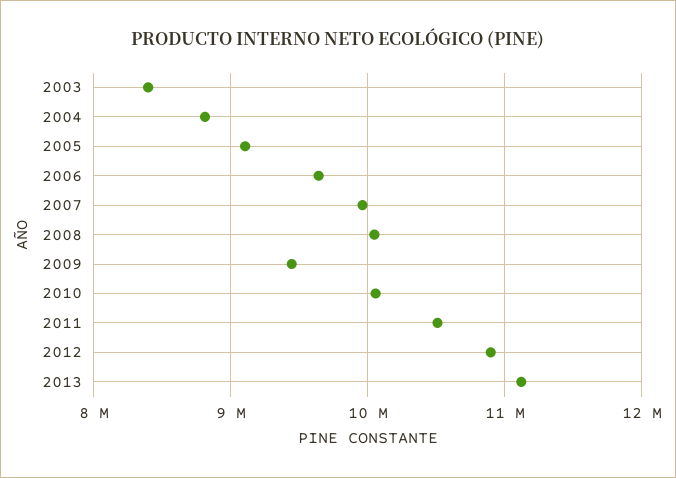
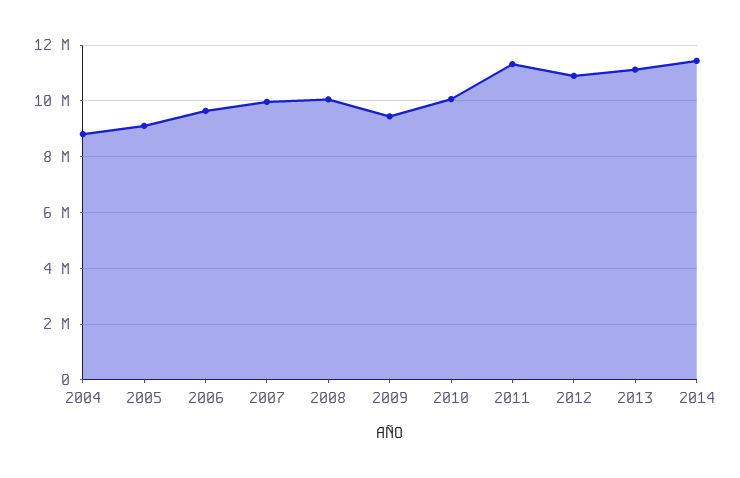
2003: 8400000 -> none
2011: 10500000 -> 11250000
2014: none -> 11500000

